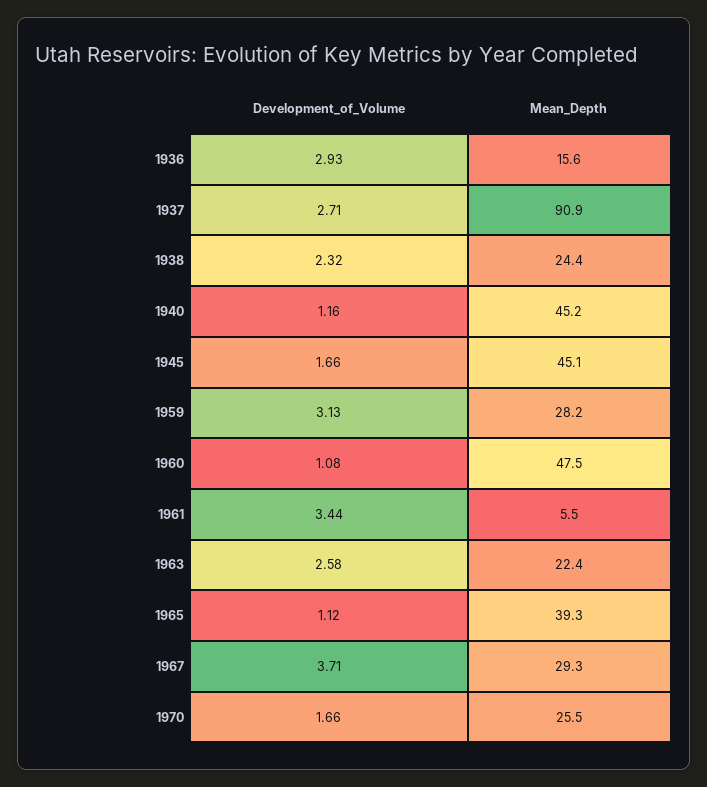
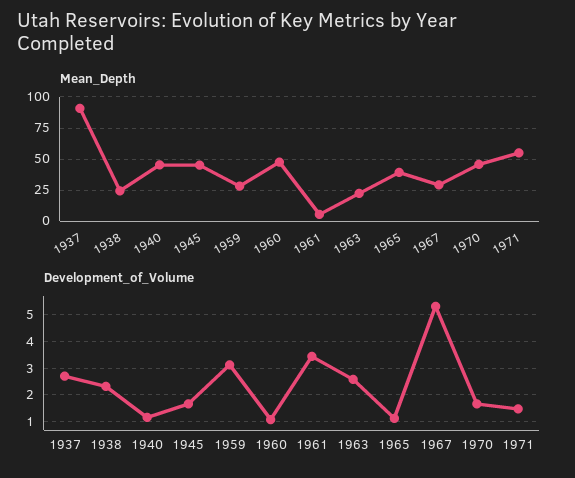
Development_of_Volume, 1936: 2.93 -> none
Mean_Depth, 1936: 15.6 -> none
Development_of_Volume, 1967: 3.71 -> 5.25
Mean_Depth, 1970: 25.5 -> 45
Mean_Depth, 1971: none -> 55
Development_of_Volume, 1971: none -> 1.5

